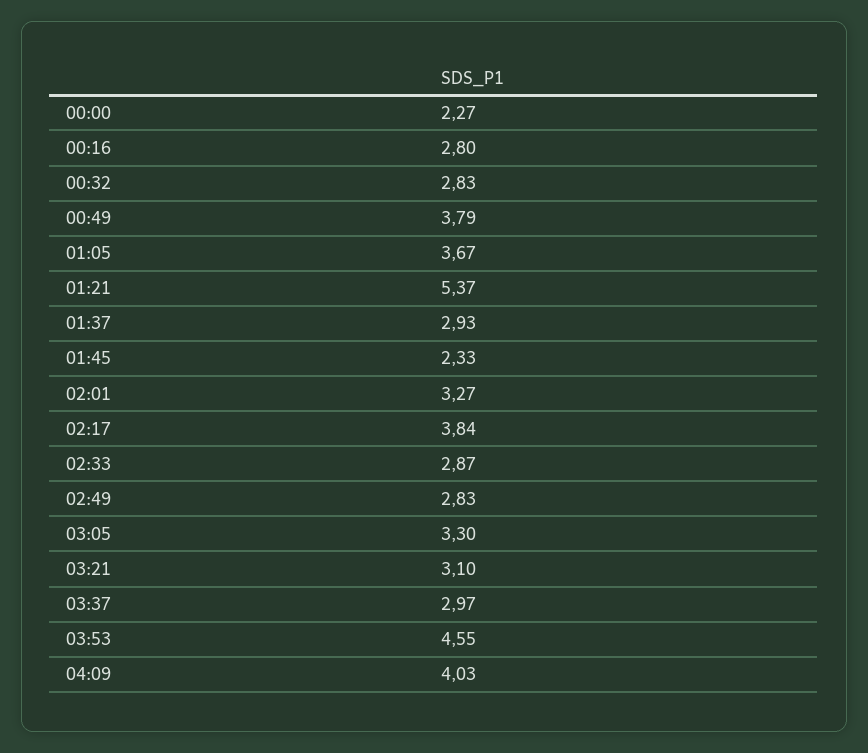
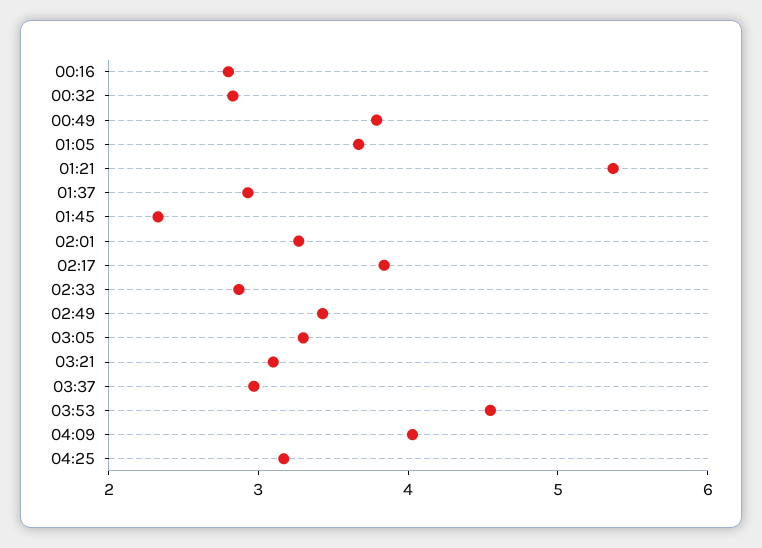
00:00: 2.27 -> none
02:49: 2.83 -> 3.4
04:25: none -> 3.2

